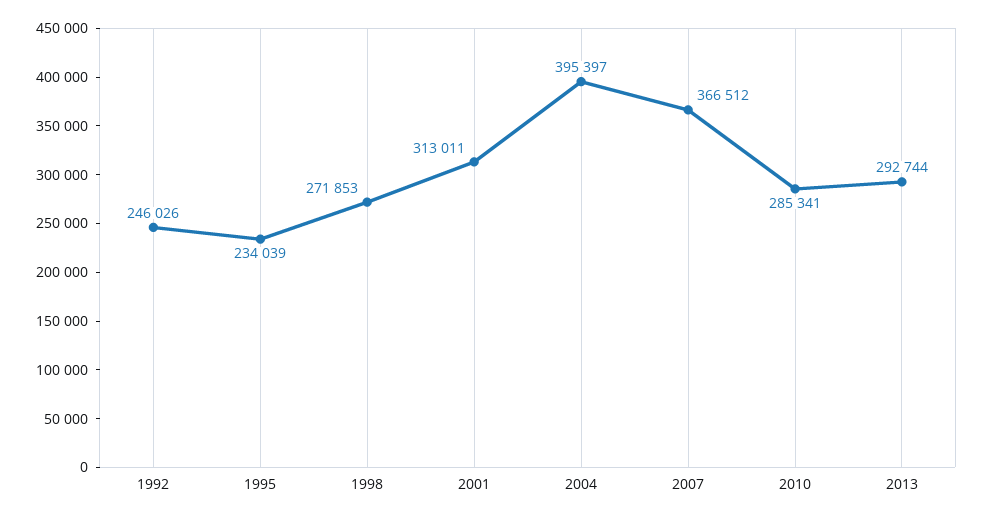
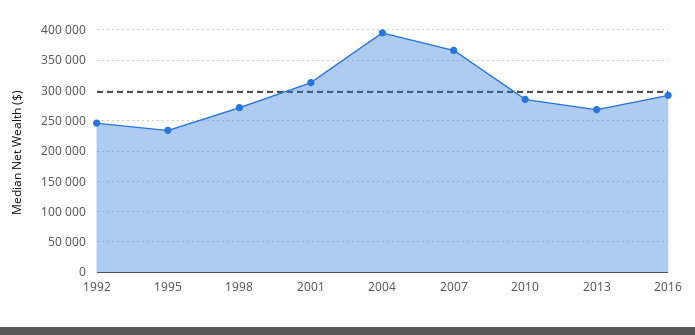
2013: 292744 -> 270000
2016: none -> 290000

